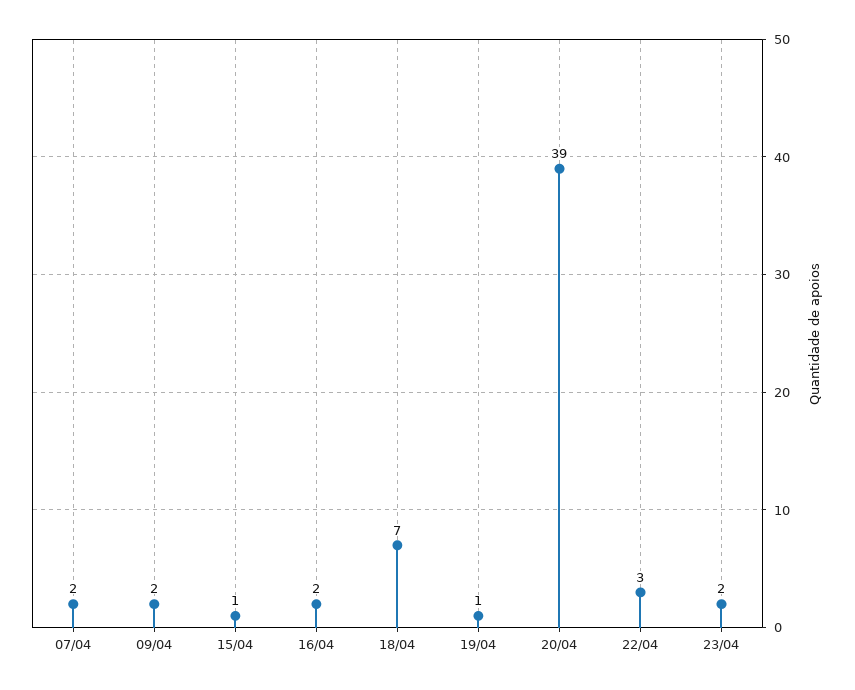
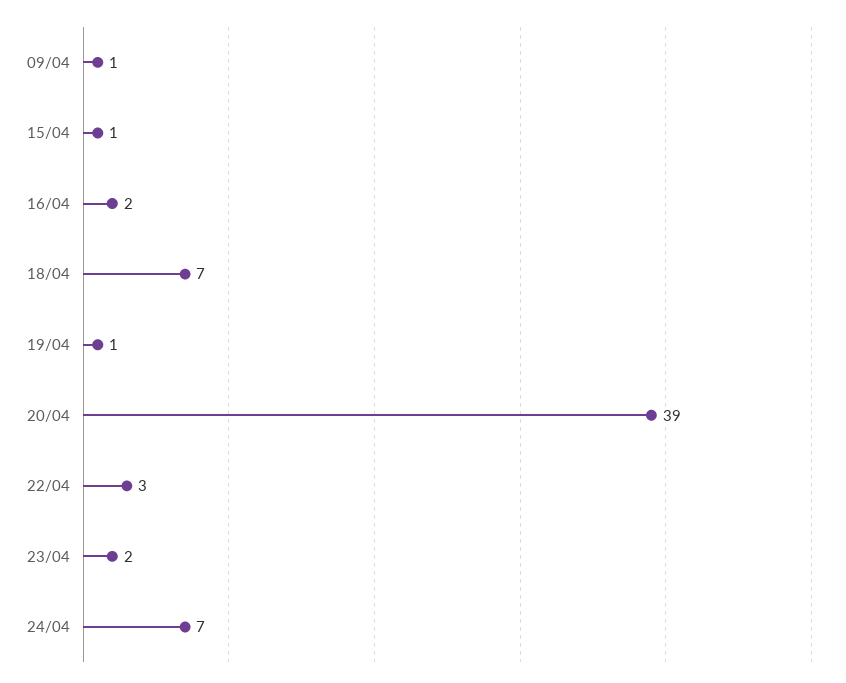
07/04: 2 -> none
09/04: 2 -> 1
24/04: none -> 7

